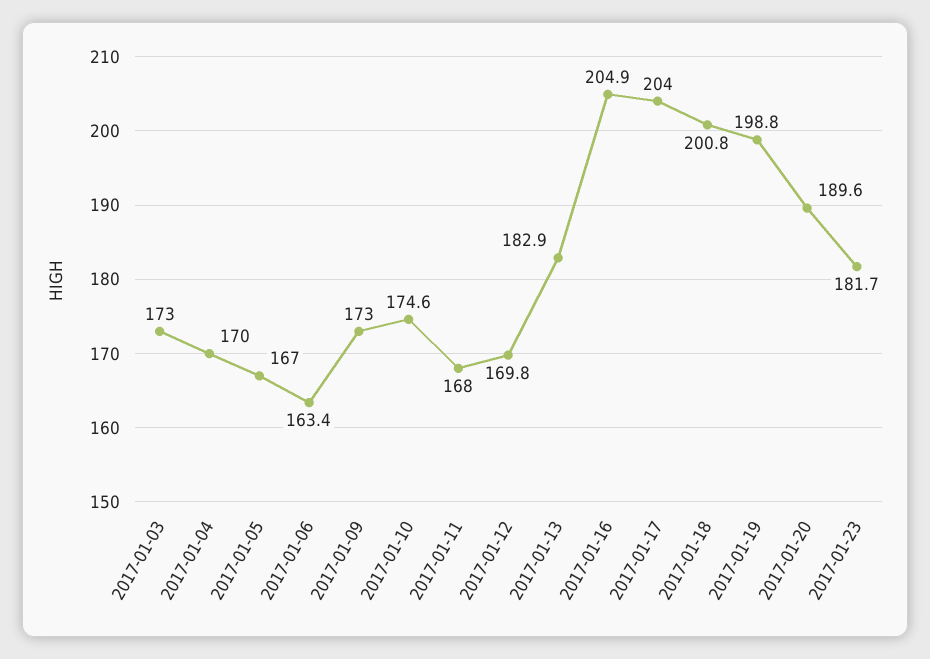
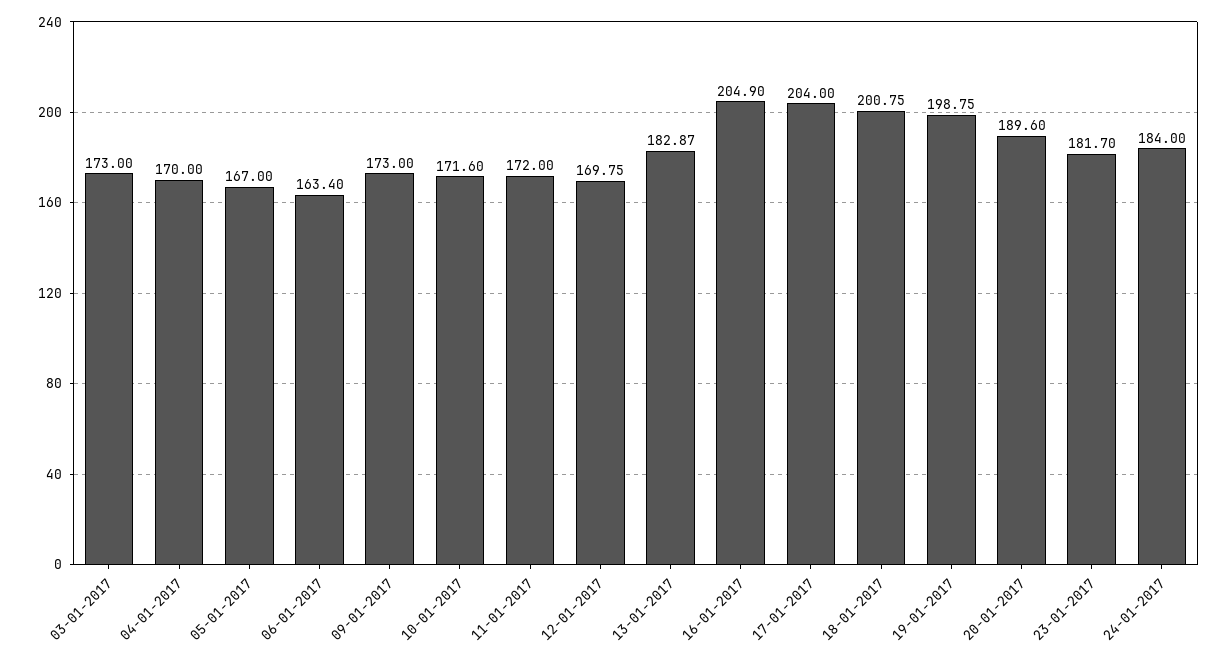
2017-01-10: 174.6 -> 171.6
2017-01-11: 168 -> 172
24-01-2017: none -> 184

